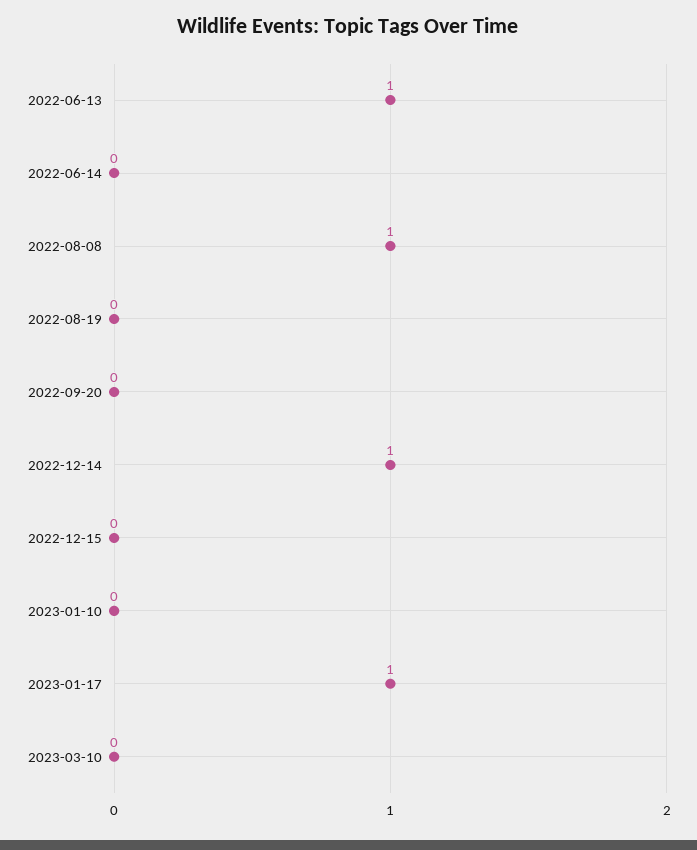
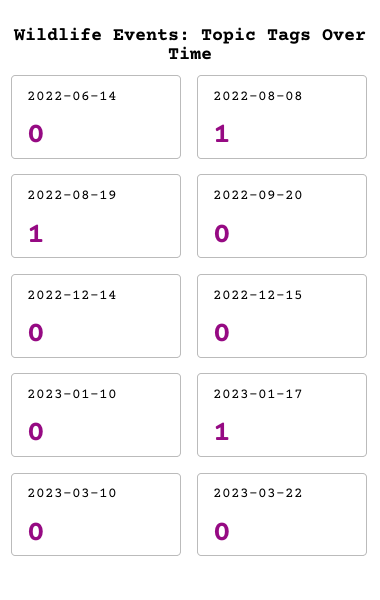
2022-06-13: 1 -> none
2022-08-19: 0 -> 1
2022-12-14: 1 -> 0
2023-03-22: none -> 0

